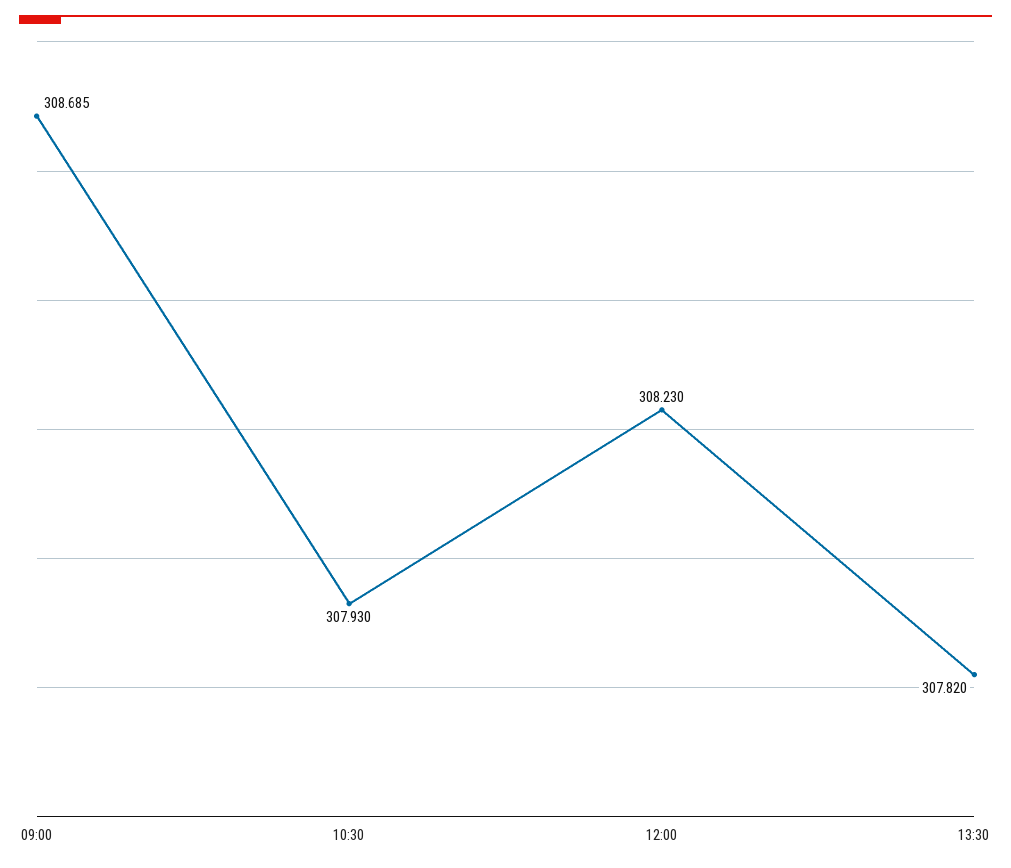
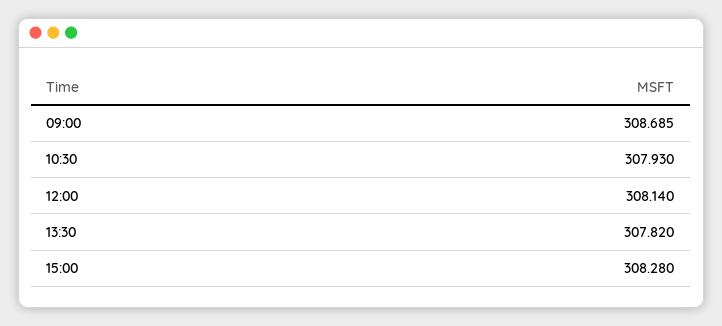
12:00: 308.23 -> 308.14
15:00: none -> 308.28

